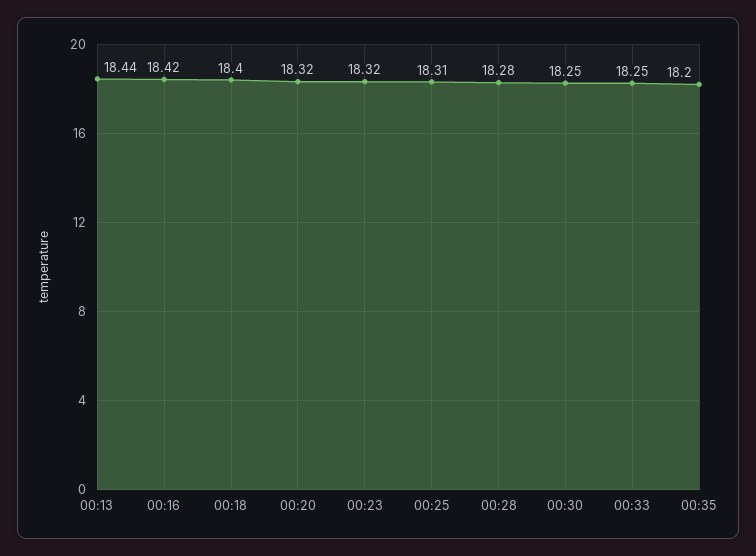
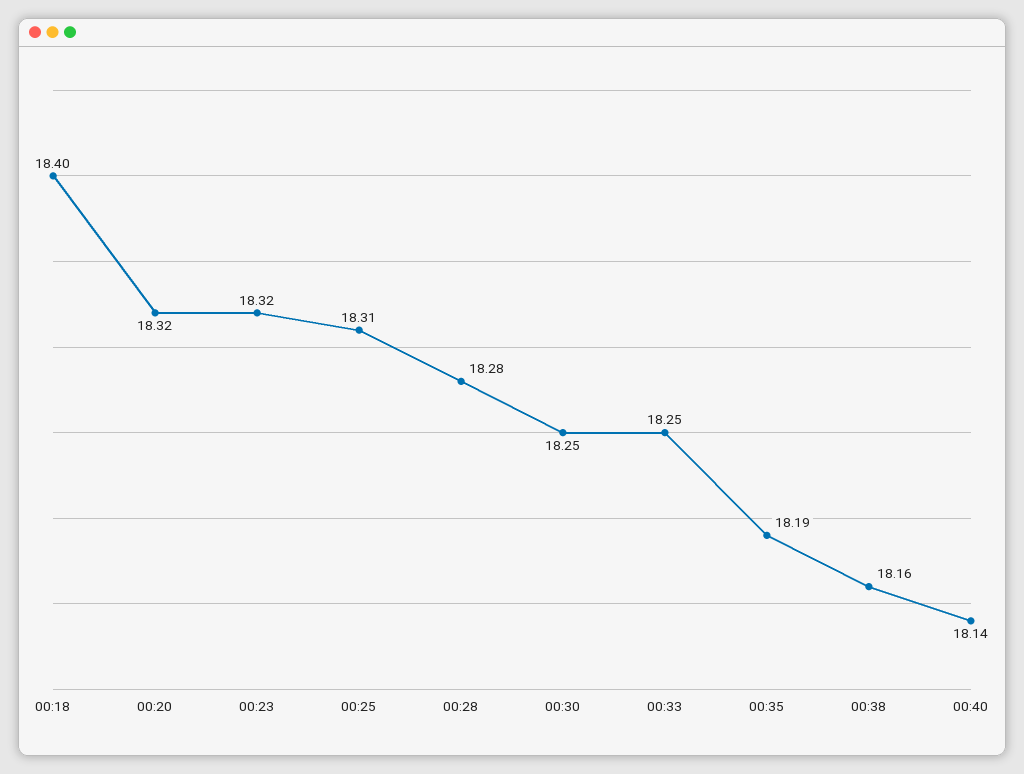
00:13: 18.44 -> none
00:16: 18.42 -> none
00:35: 18.2 -> 18.19
00:38: none -> 18.16
00:40: none -> 18.14

